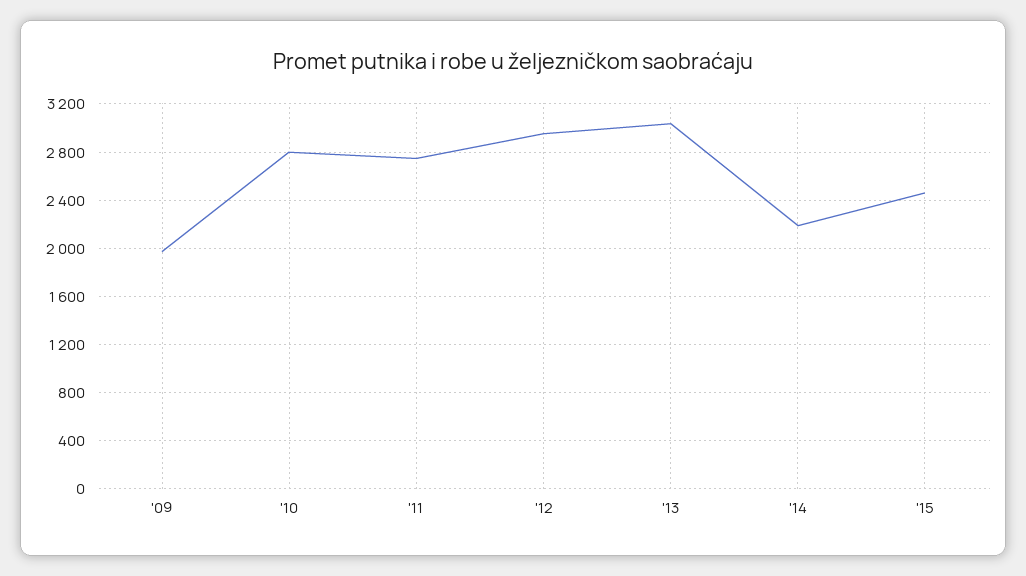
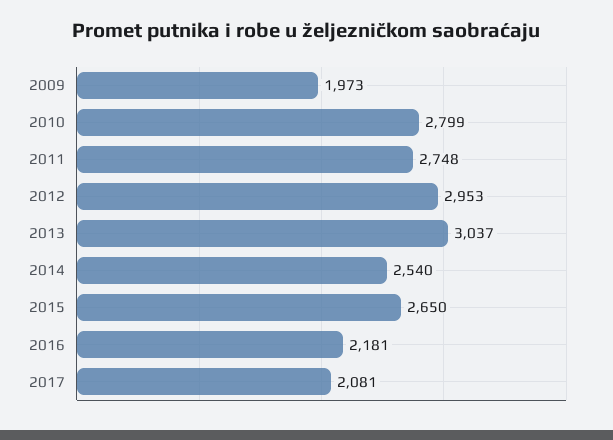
'14: 2200 -> 2540
'15: 2450 -> 2650
2016: none -> 2181
2017: none -> 2081

